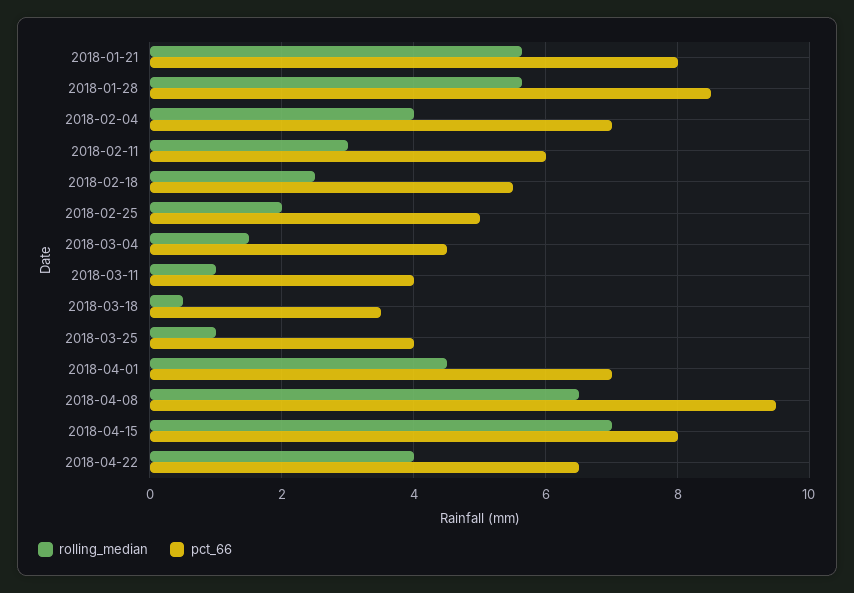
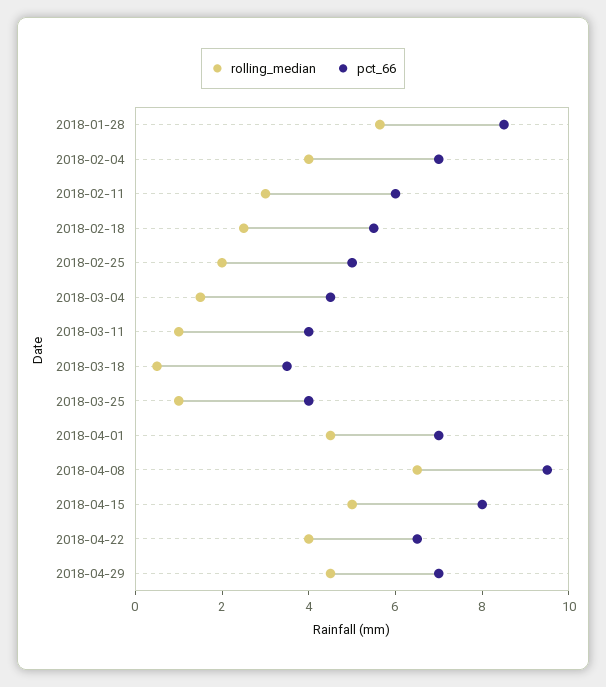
rolling_median, 2018-01-21: 5.6 -> none
pct_66, 2018-01-21: 8 -> none
rolling_median, 2018-04-15: 7 -> 5
rolling_median, 2018-04-29: none -> 4.5
pct_66, 2018-04-29: none -> 7

